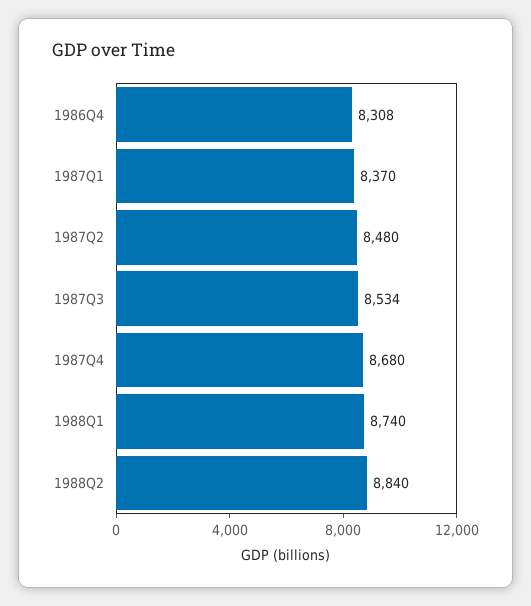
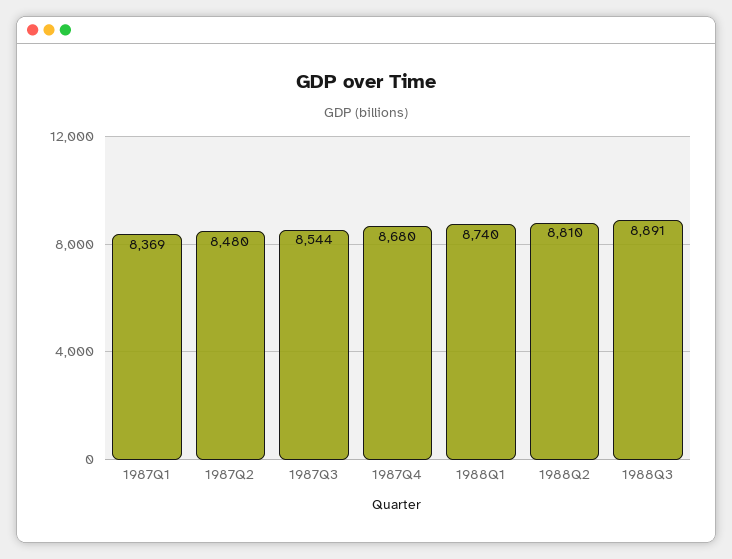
1986Q4: 8308 -> none
1987Q1: 8370 -> 8369
1987Q3: 8534 -> 8544
1988Q2: 8840 -> 8810
1988Q3: none -> 8891

